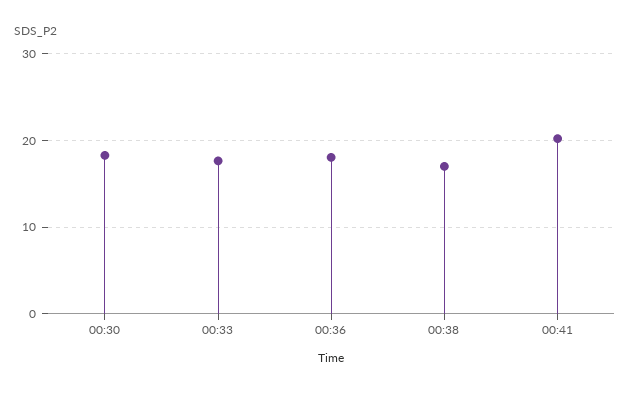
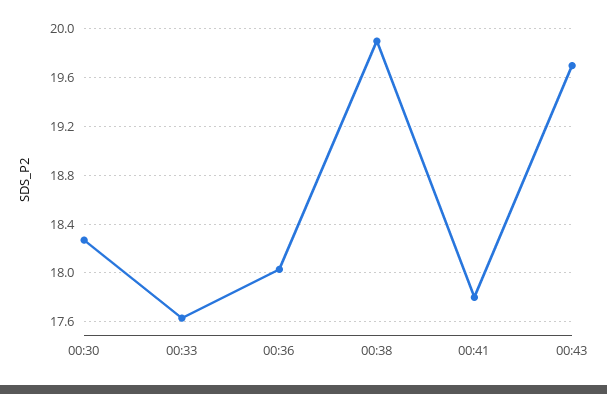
00:38: 17 -> 19.9
00:41: 20 -> 17.8
00:43: none -> 19.7

